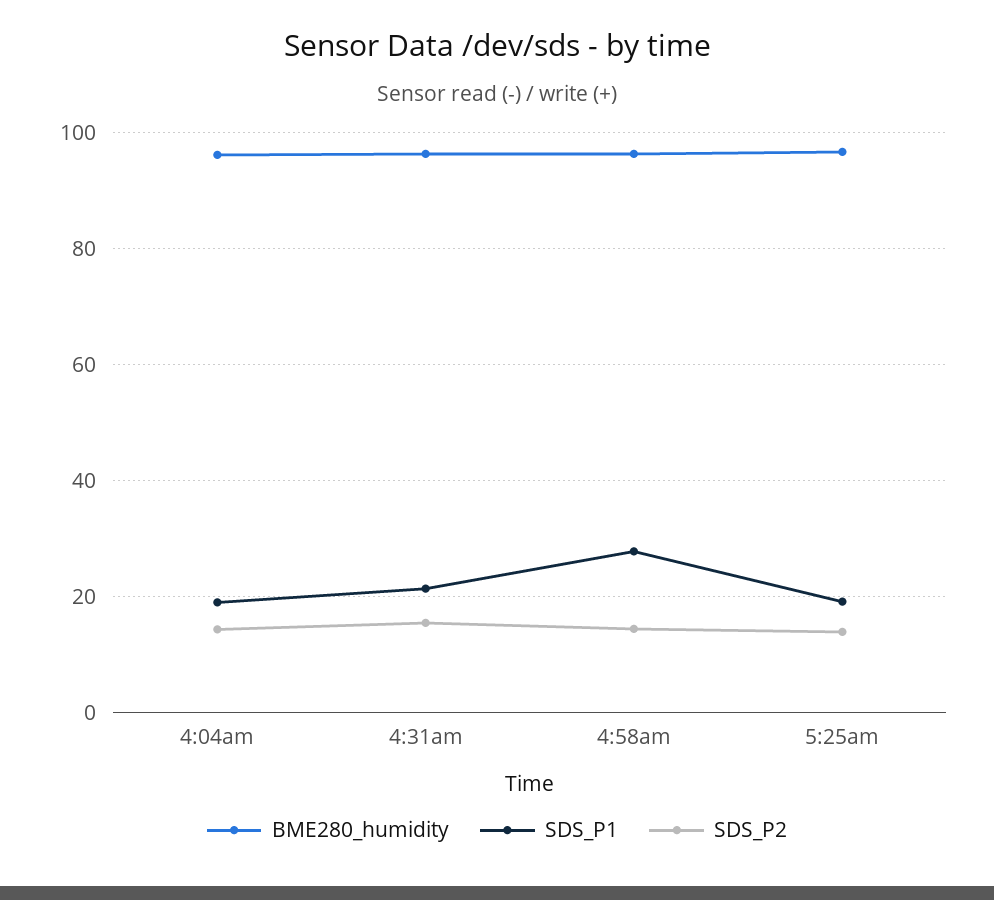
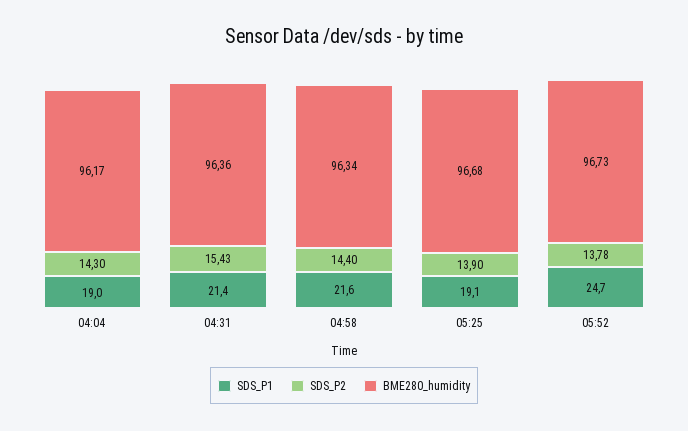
SDS_P1, 4:58am: 28 -> 21.6
SDS_P1, 05:52: none -> 24.7
SDS_P2, 05:52: none -> 13.78
BME280_humidity, 05:52: none -> 96.73

